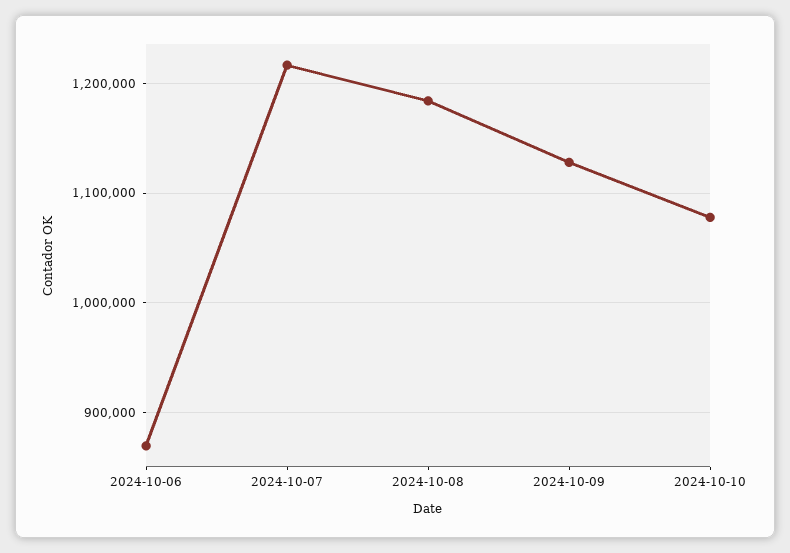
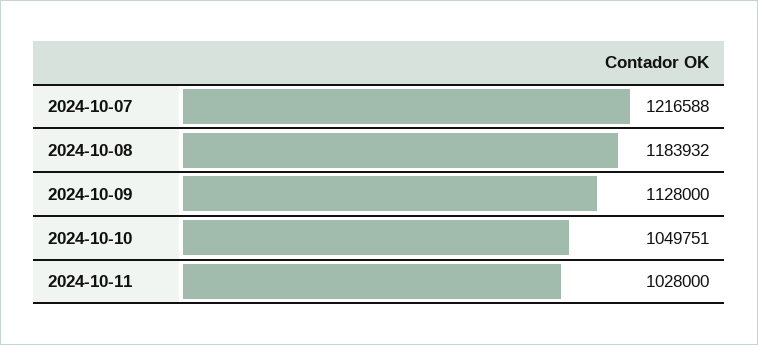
2024-10-06: 870000 -> none
2024-10-10: 1080000 -> 1049751
2024-10-11: none -> 1028000

